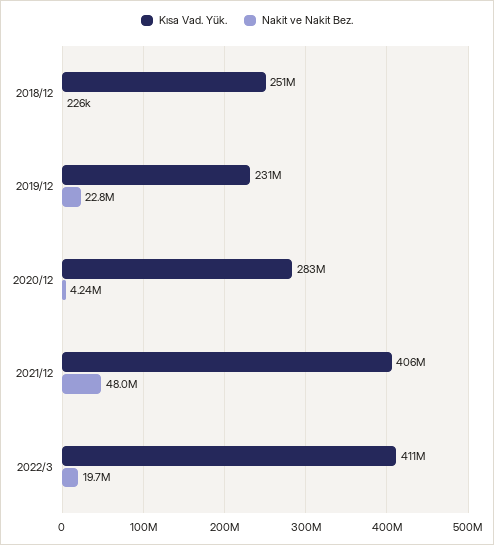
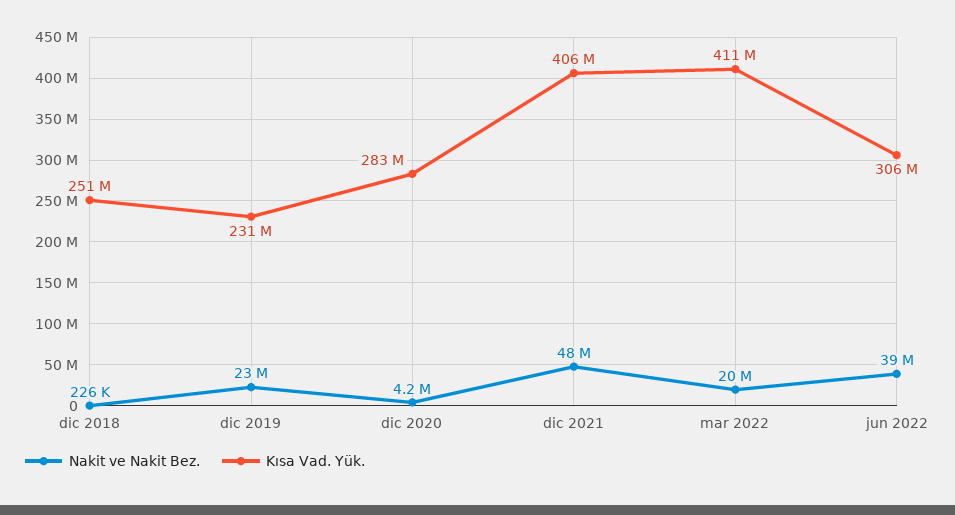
Nakit ve Nakit Bez., jun 2022: none -> 39000000
Kısa Vad. Yük., jun 2022: none -> 306000000

